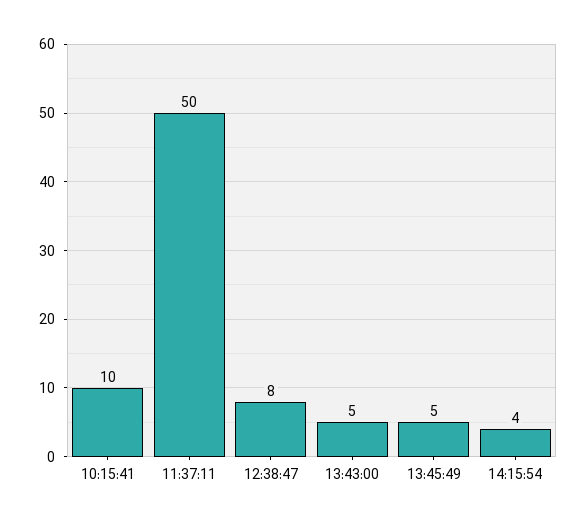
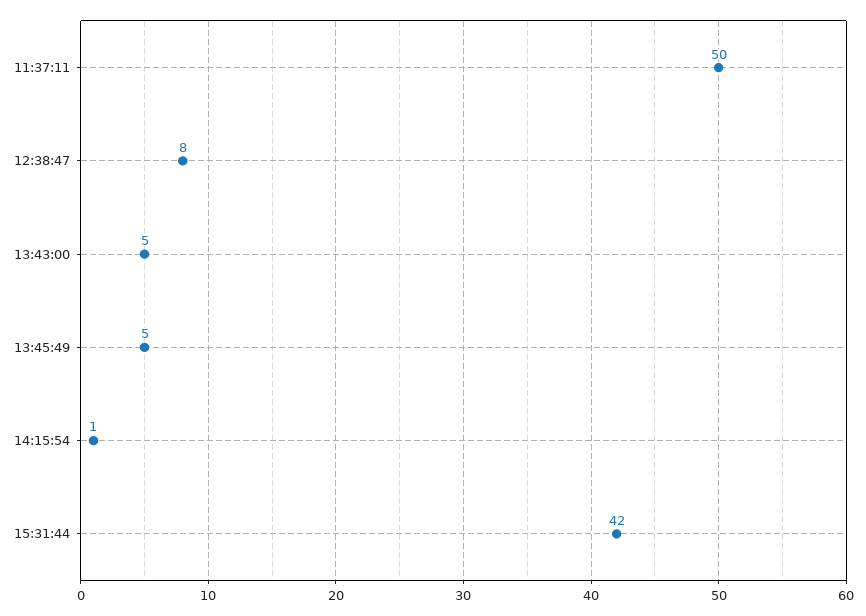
10:15:41: 10 -> none
14:15:54: 4 -> 1
15:31:44: none -> 42

